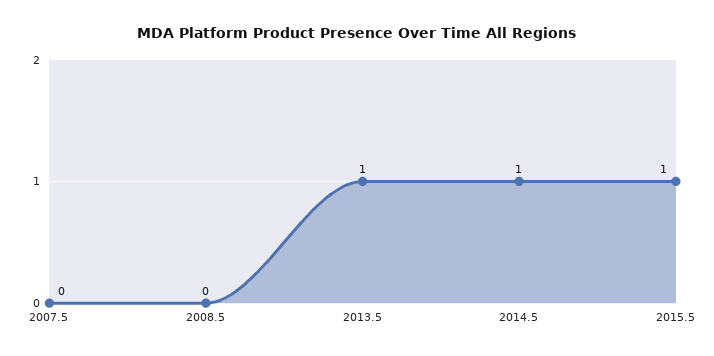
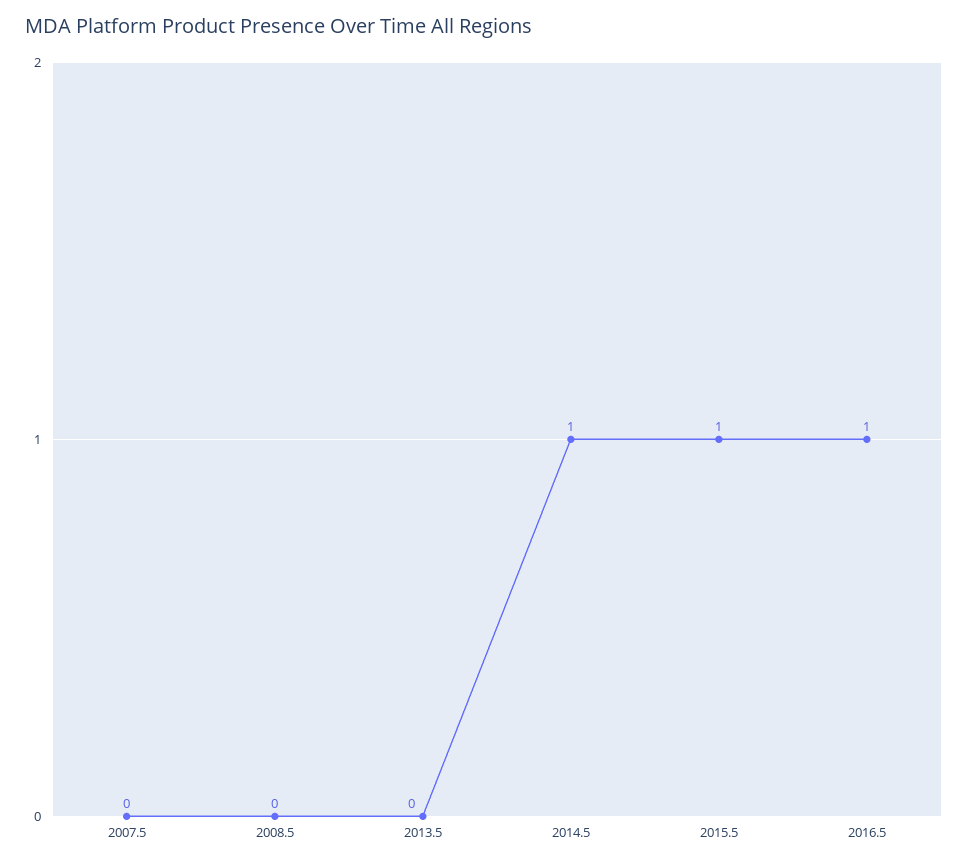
2013.5: 1 -> 0
2016.5: none -> 1

